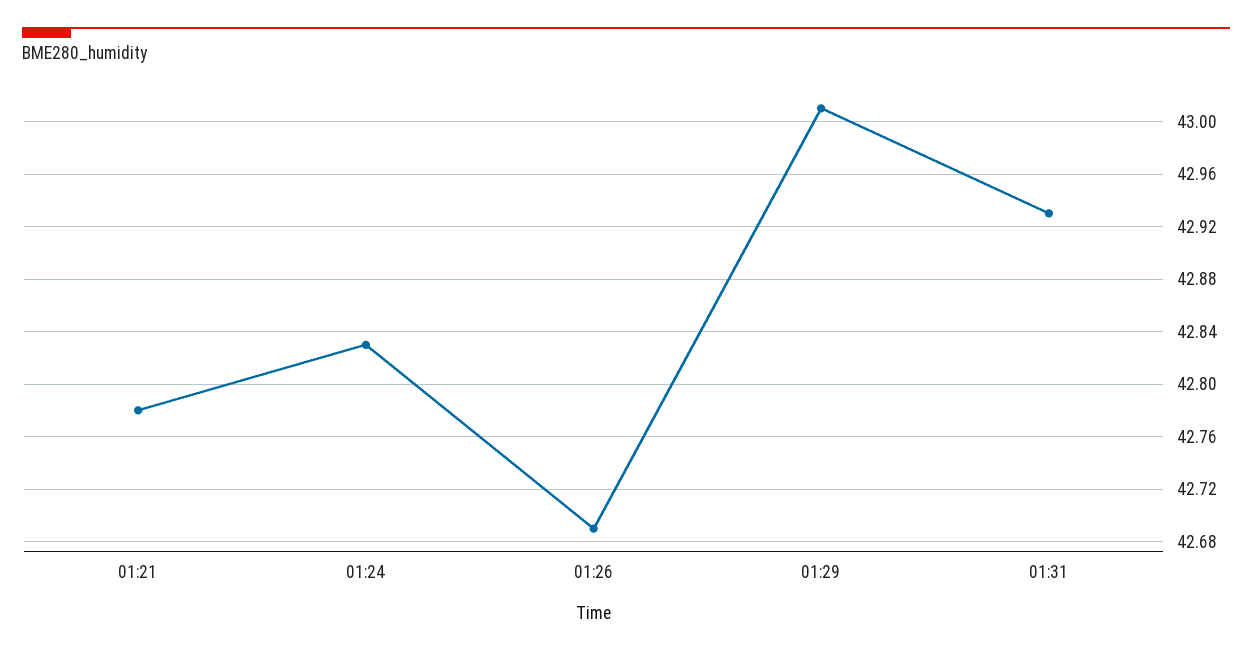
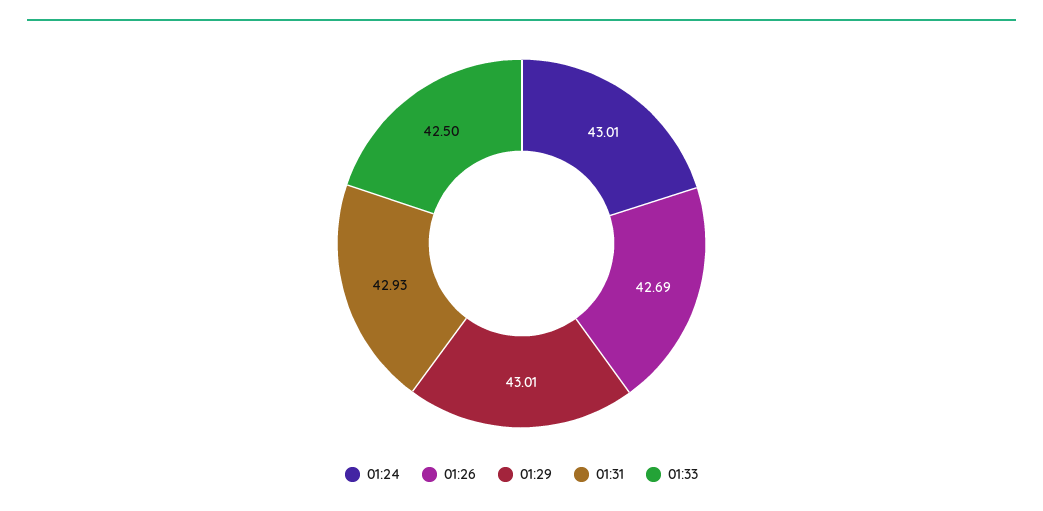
01:21: 42.78 -> none
01:24: 42.83 -> 43.01
01:33: none -> 42.5

